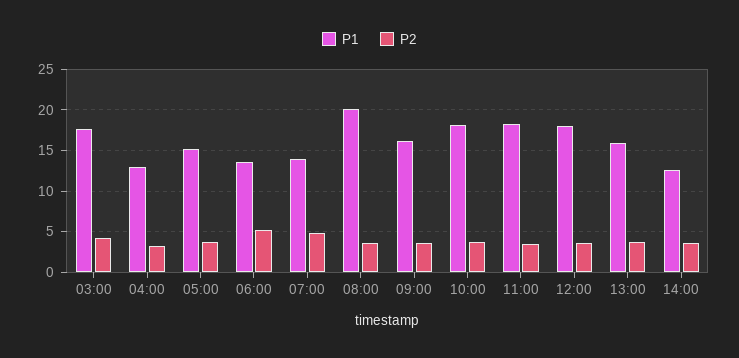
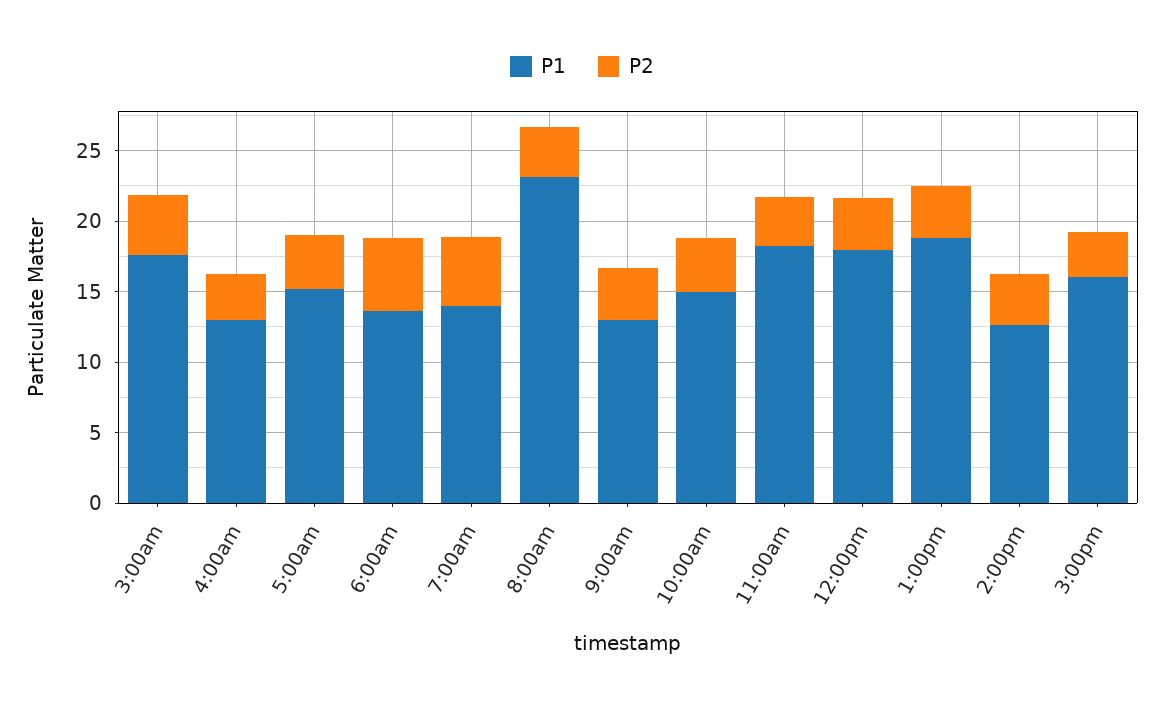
P1, 08:00: 20 -> 23
P1, 09:00: 16 -> 13
P1, 10:00: 18 -> 15
P1, 13:00: 16 -> 19
P1, 3:00pm: none -> 16
P2, 3:00pm: none -> 3

